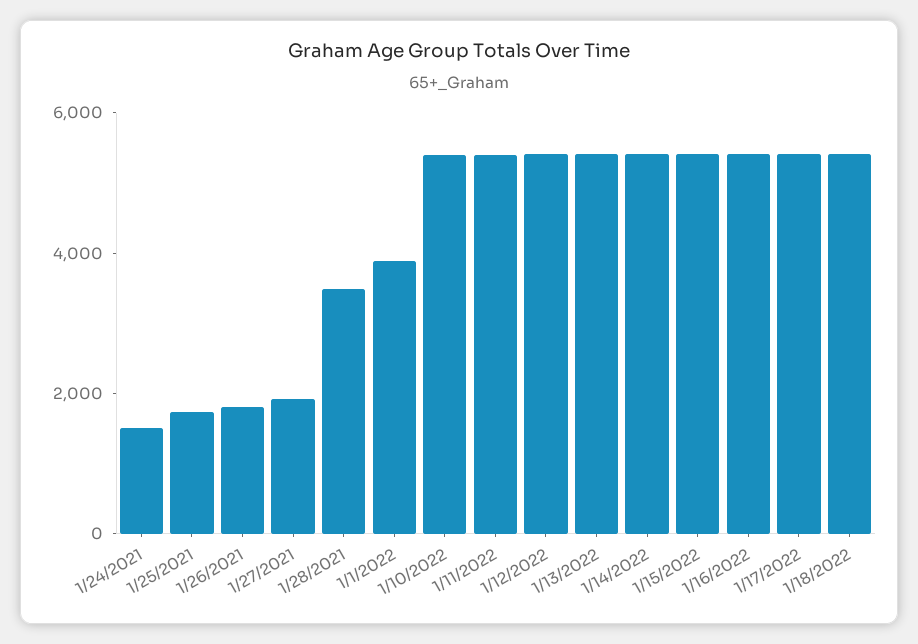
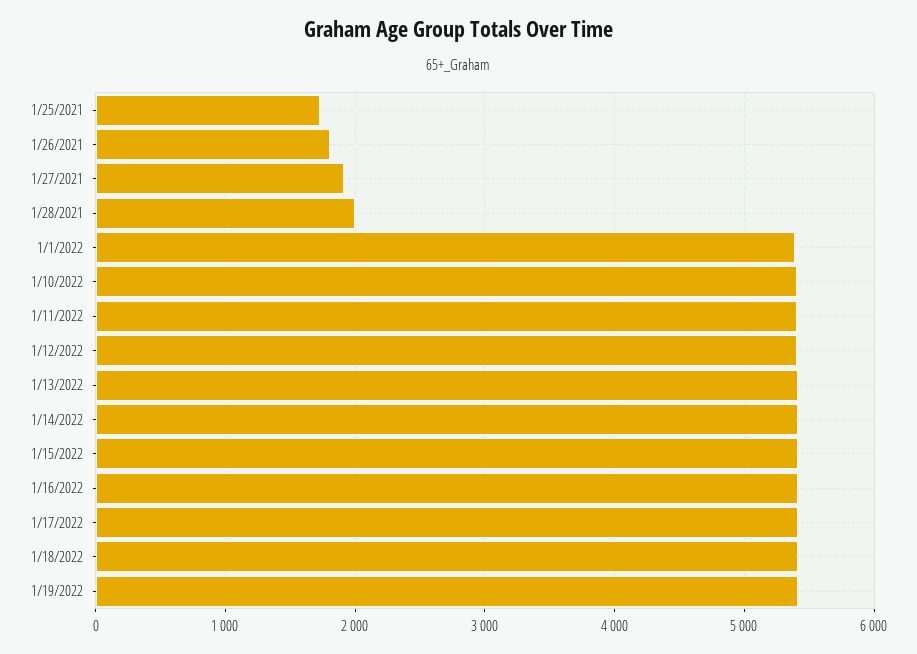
1/24/2021: 1500 -> none
1/28/2021: 3500 -> 2000
1/1/2022: 4000 -> 5400
1/19/2022: none -> 5400

